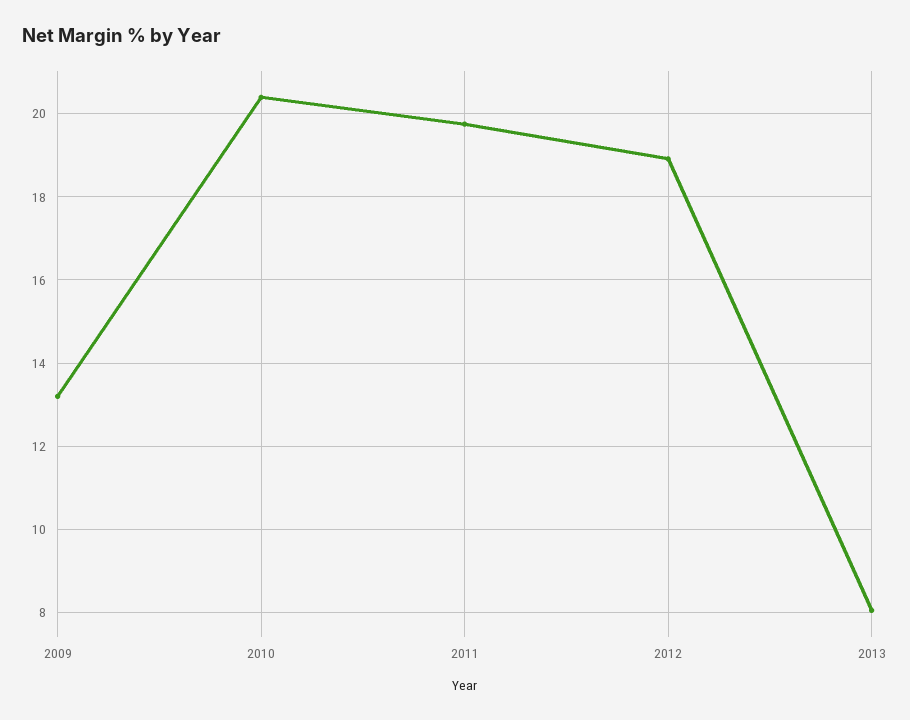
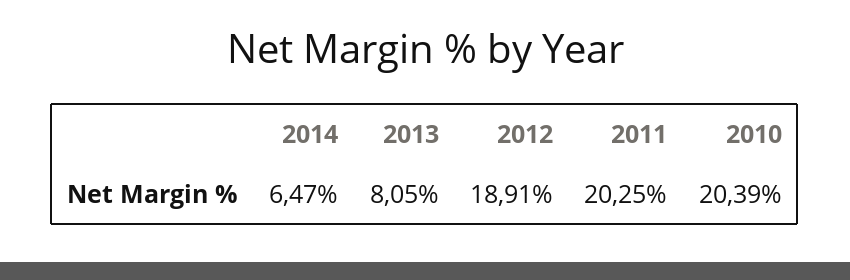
2009: 13.2 -> none
2011: 19.8 -> 20.25
2014: none -> 6.47

